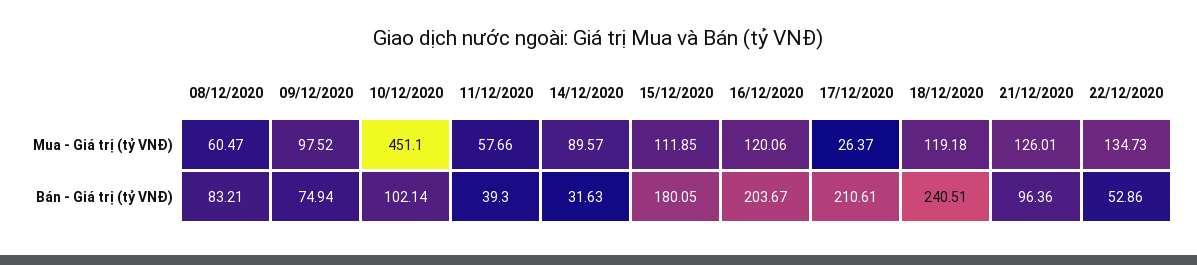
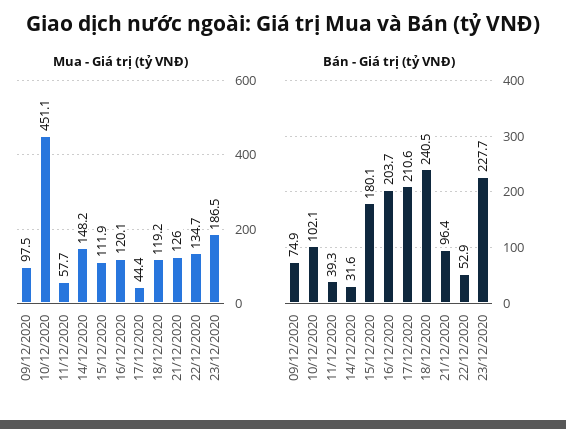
Mua - Giá trị (tỷ VNĐ), 08/12/2020: 60.47 -> none
Mua - Giá trị (tỷ VNĐ), 14/12/2020: 89.57 -> 148.2
Mua - Giá trị (tỷ VNĐ), 17/12/2020: 26.37 -> 44.4
Bán - Giá trị (tỷ VNĐ), 08/12/2020: 83.21 -> none
Mua - Giá trị (tỷ VNĐ), 23/12/2020: none -> 186.5
Bán - Giá trị (tỷ VNĐ), 23/12/2020: none -> 227.7

